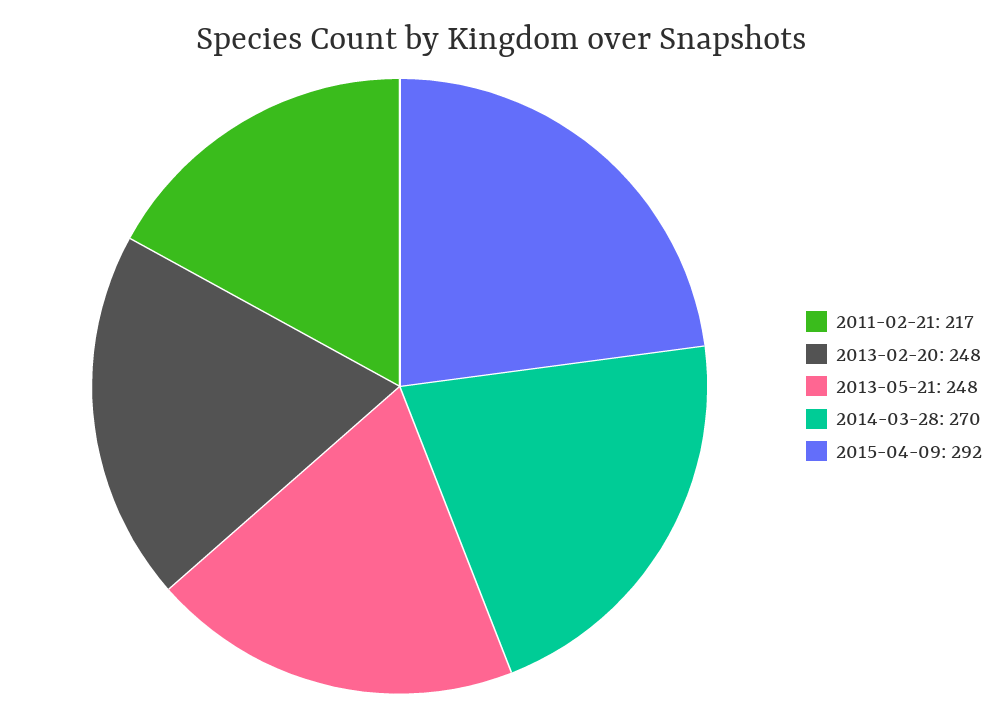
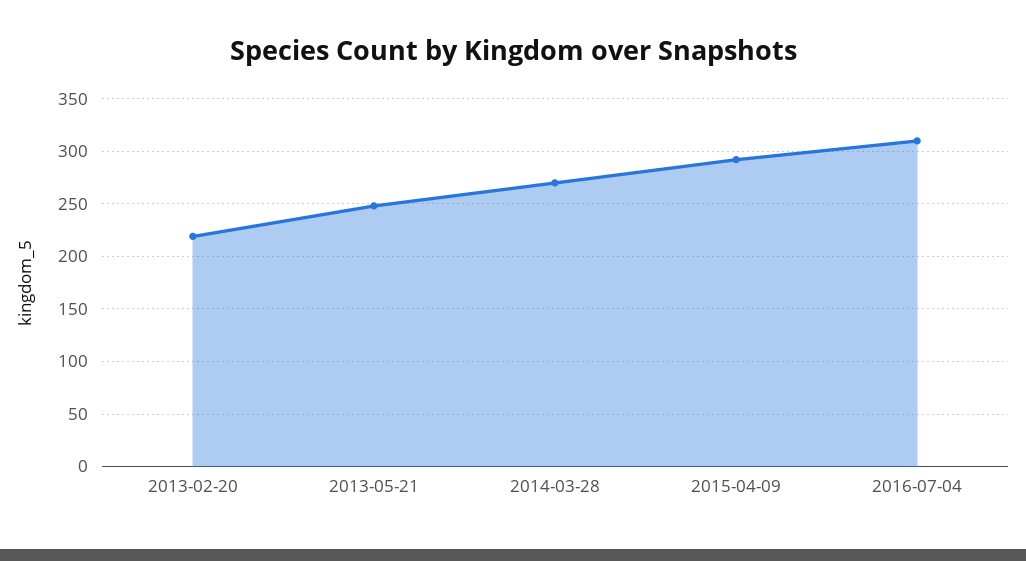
2011-02-21: 217 -> none
2013-02-20: 248 -> 220
2016-07-04: none -> 310

